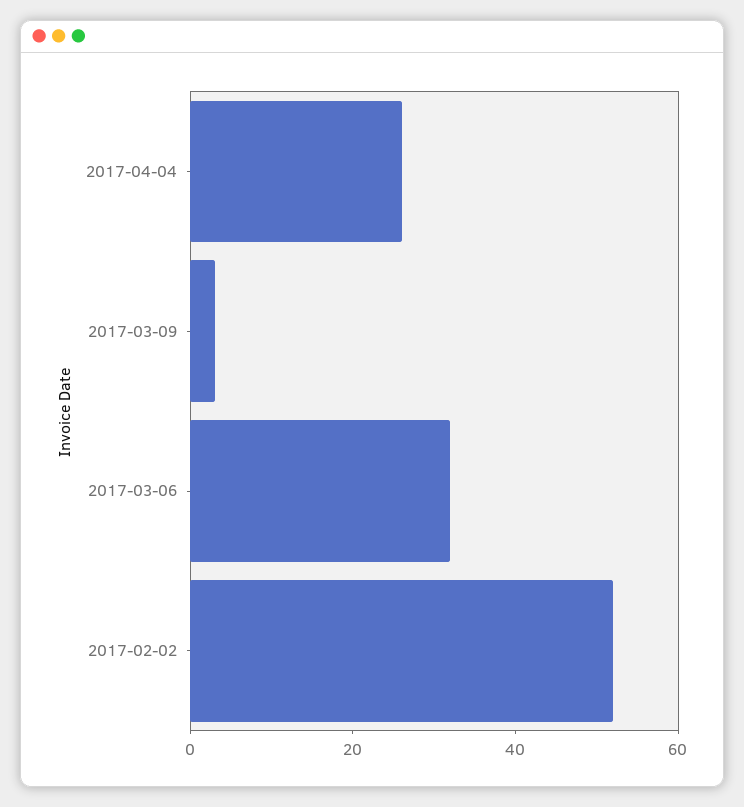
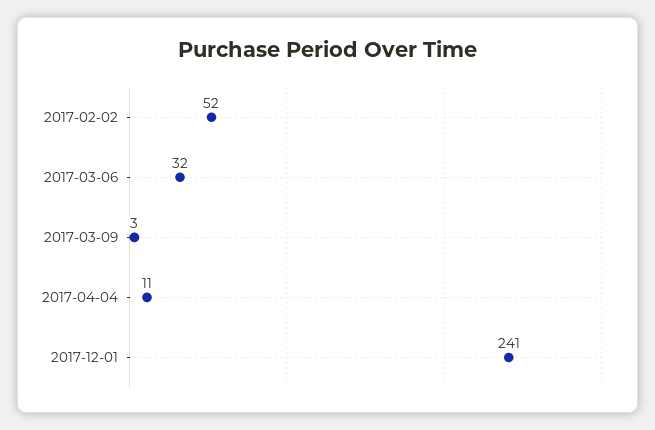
2017-04-04: 25 -> 11
2017-12-01: none -> 241

